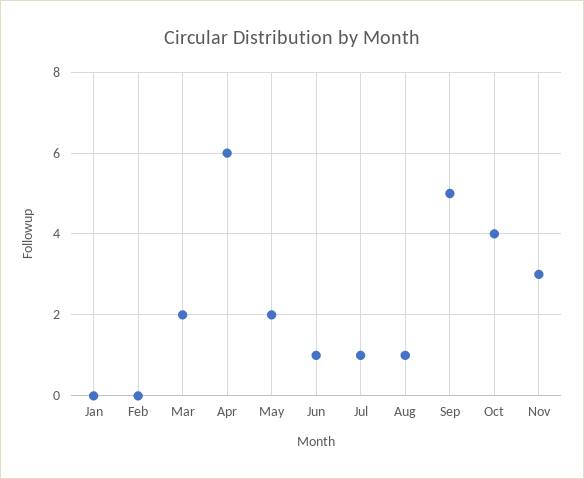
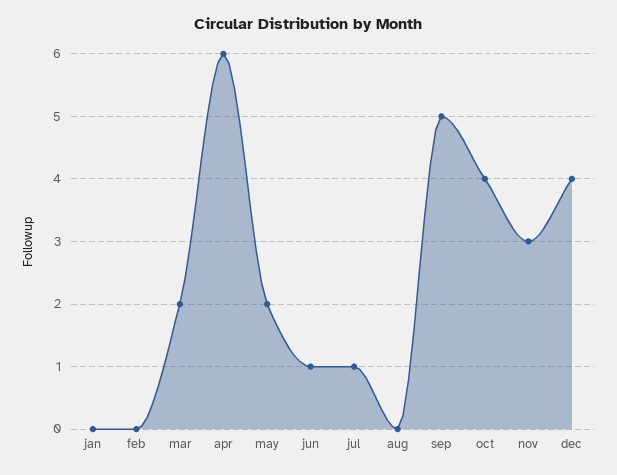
Aug: 1 -> 0
dec: none -> 4

